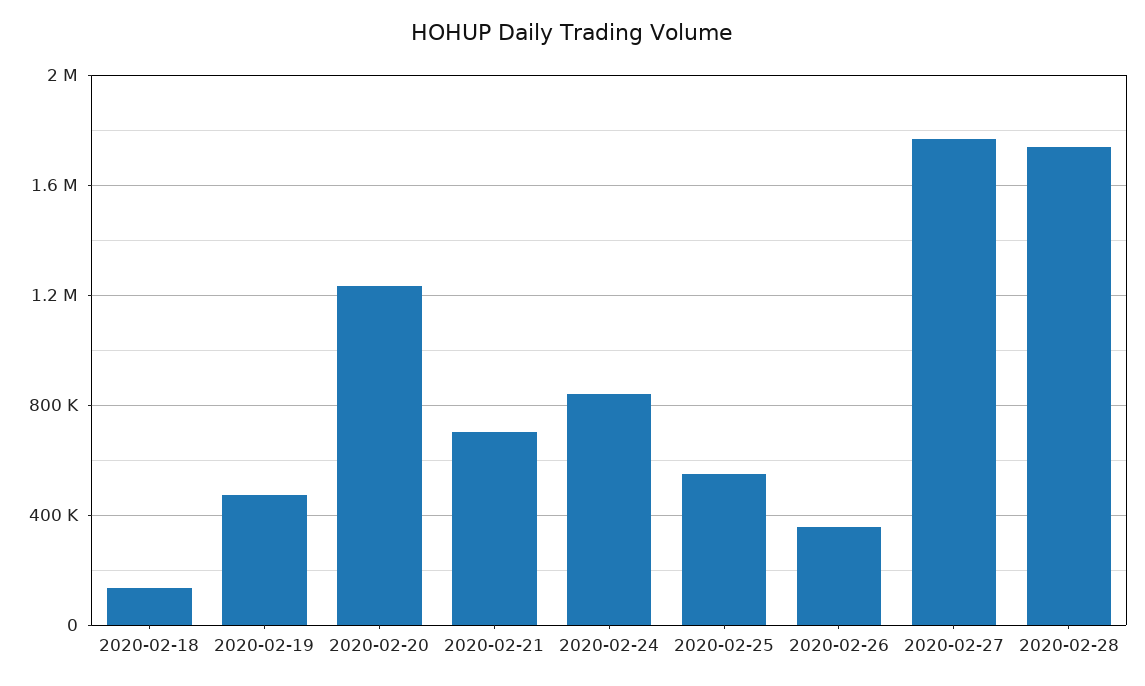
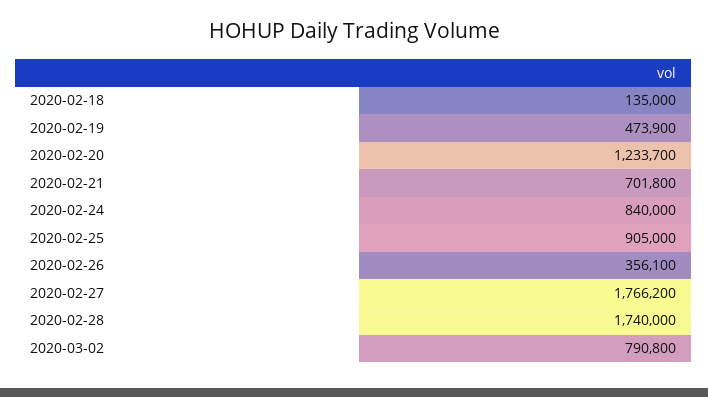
2020-02-25: 550000 -> 905000
2020-03-02: none -> 790800

